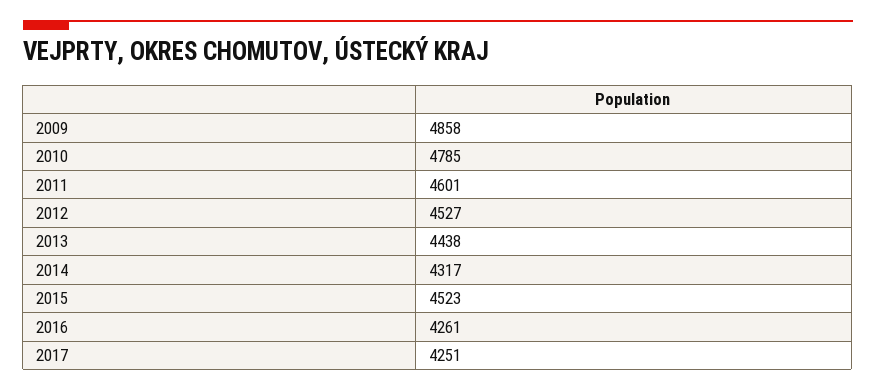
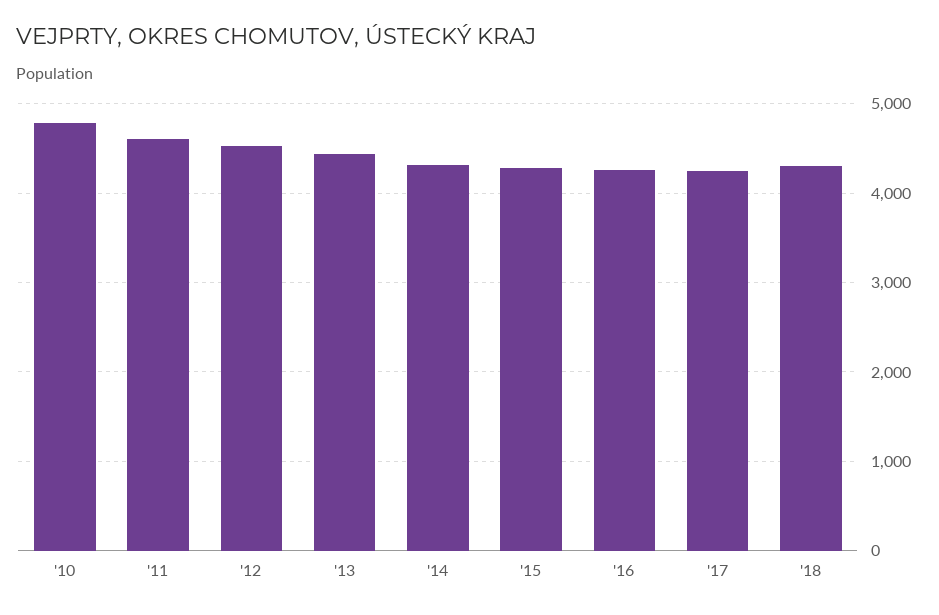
2009: 4858 -> none
2015: 4523 -> 4300
'18: none -> 4300

